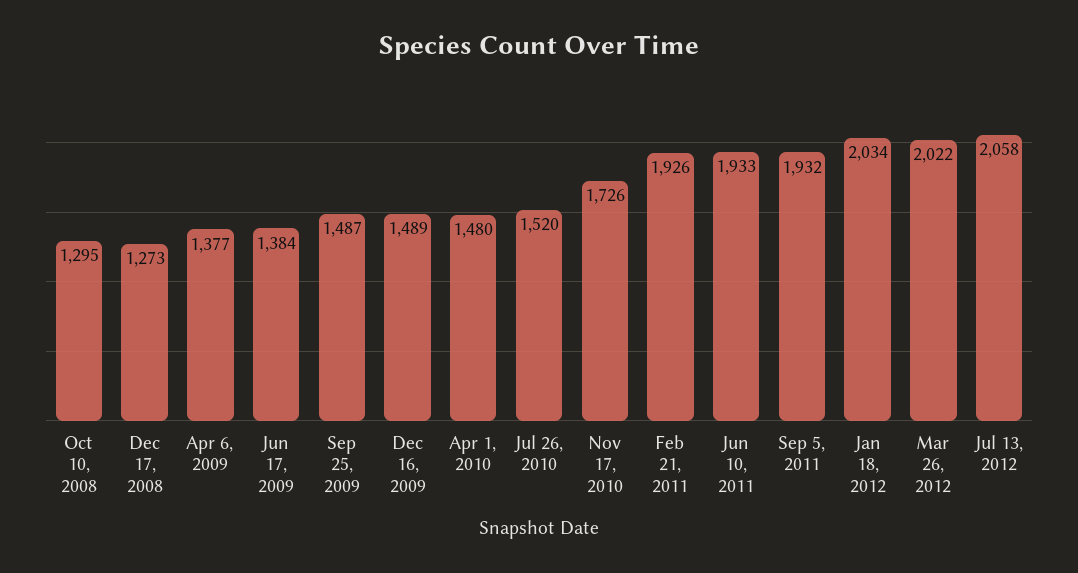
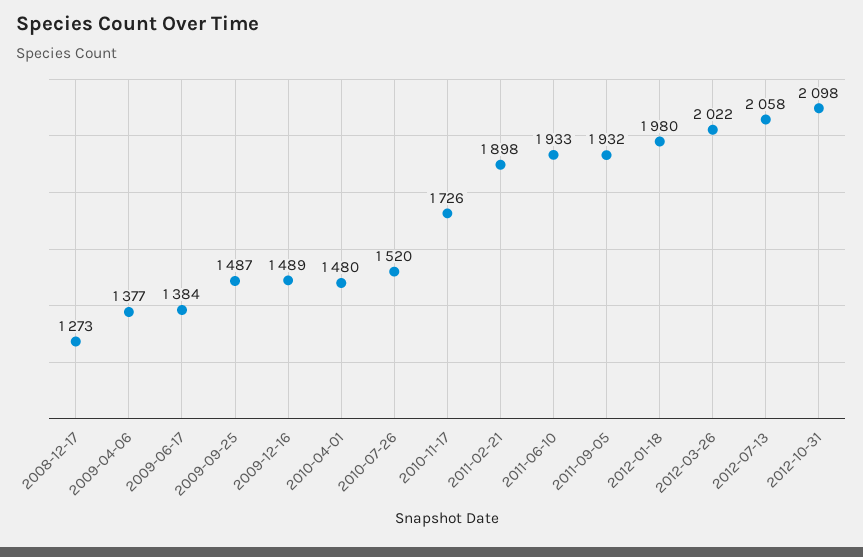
Oct 10, 2008: 1295 -> none
Feb 21, 2011: 1926 -> 1898
Jan 18, 2012: 2034 -> 1980
2012-10-31: none -> 2098

